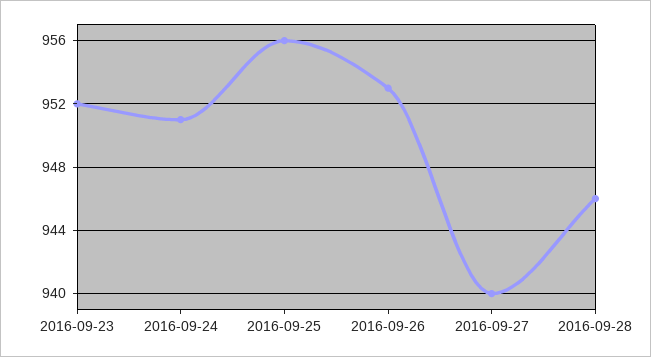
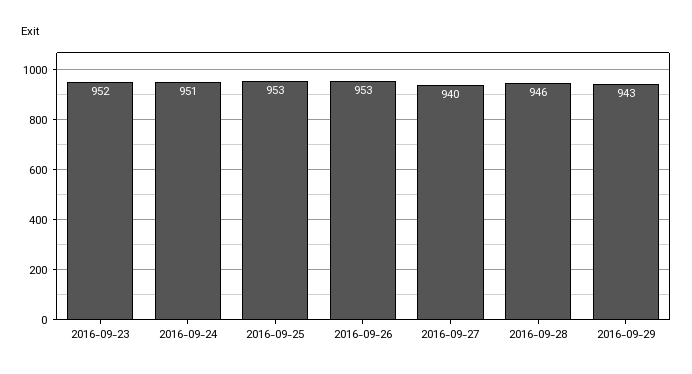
2016-09-25: 956 -> 953
2016-09-29: none -> 943

